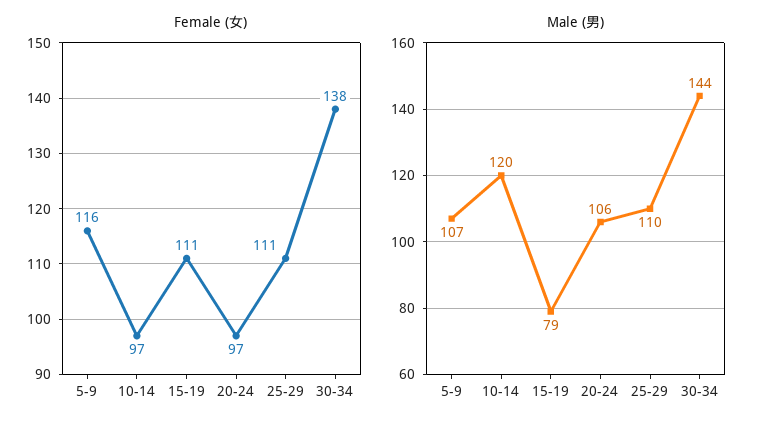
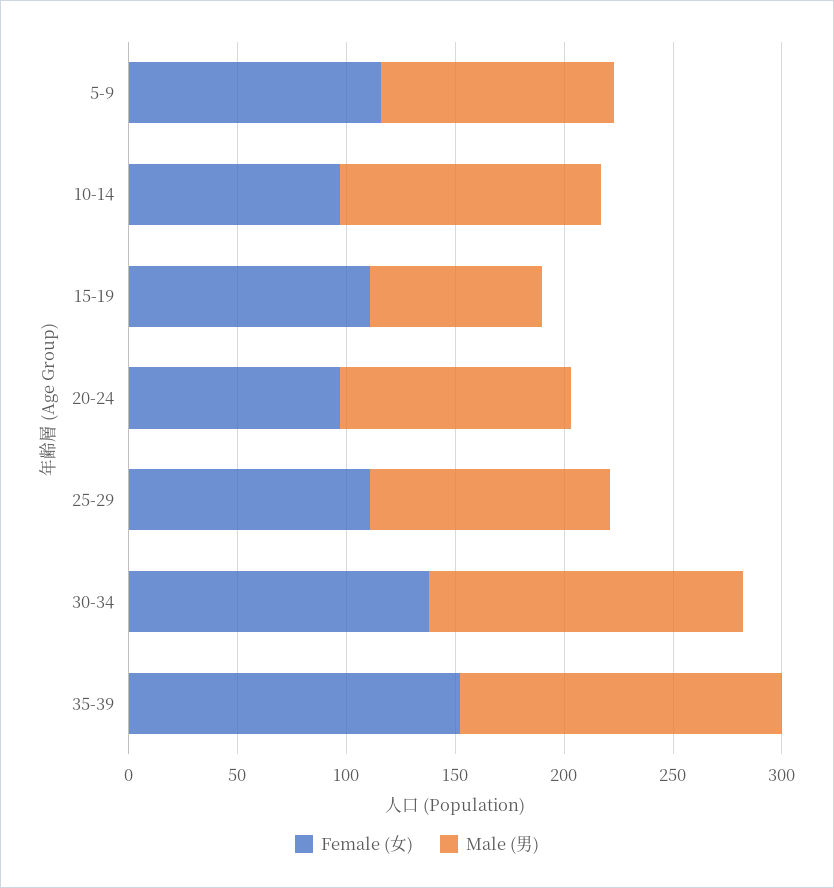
Female (女), 35-39: none -> 150
Male (男), 35-39: none -> 150

